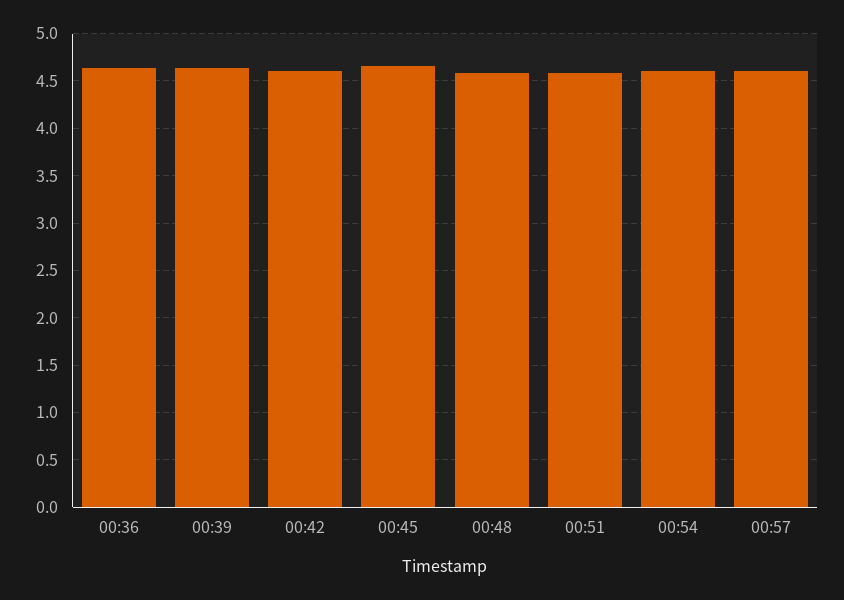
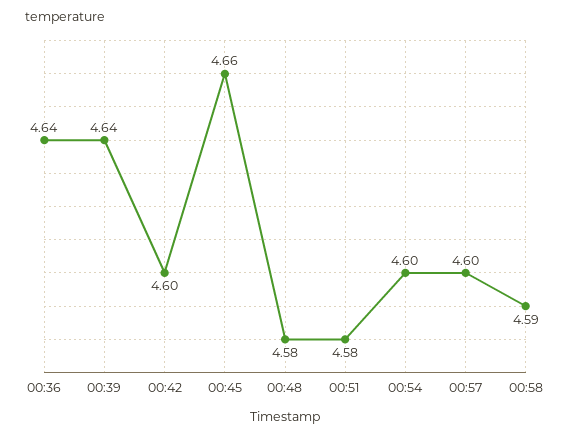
00:58: none -> 4.59

